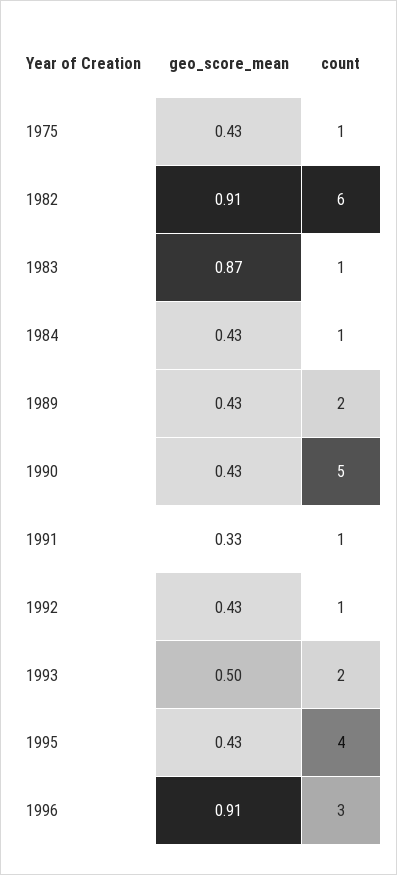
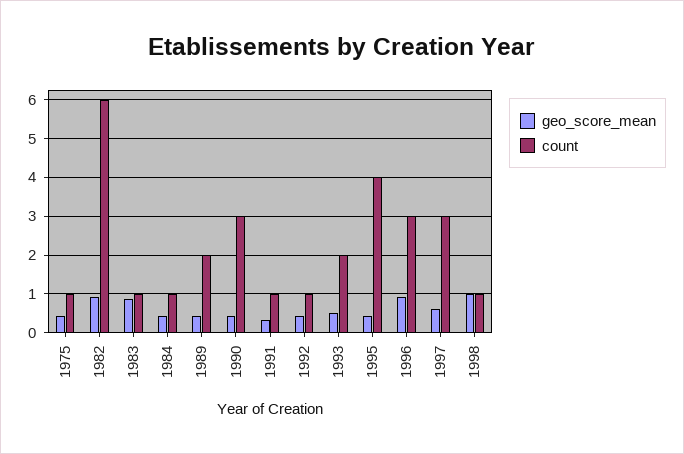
count, 1990: 5 -> 3
geo_score_mean, 1997: none -> 0.6
count, 1997: none -> 3
geo_score_mean, 1998: none -> 1
count, 1998: none -> 1

